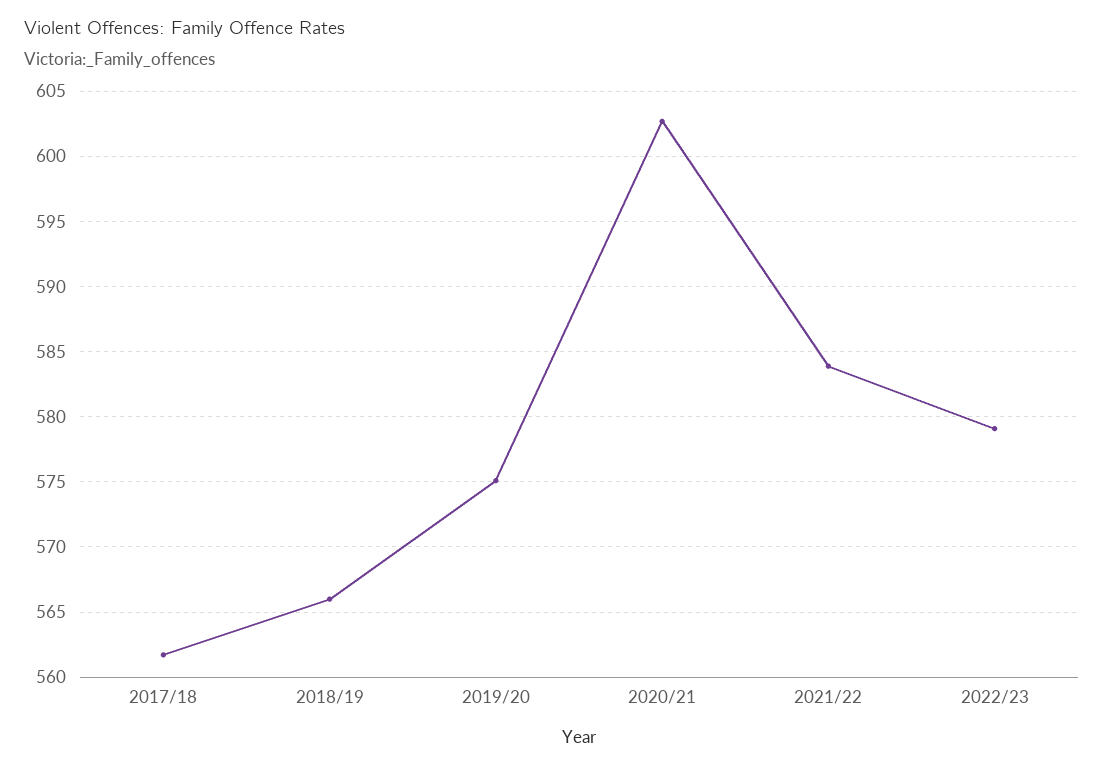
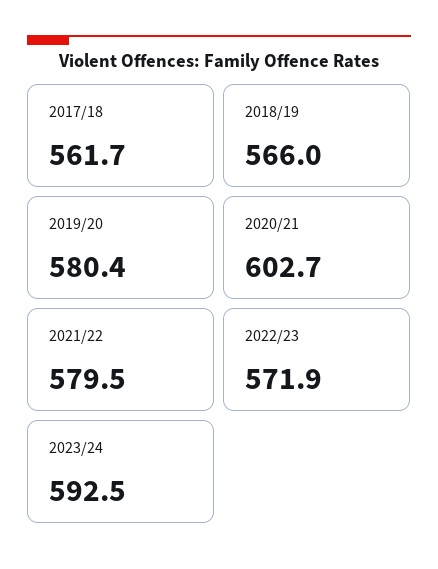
2019/20: 575 -> 580.4
2021/22: 584 -> 579.5
2022/23: 579 -> 571.9
2023/24: none -> 592.5

